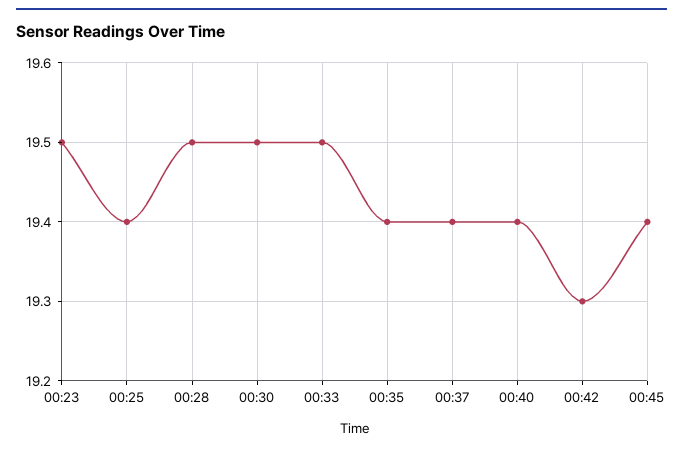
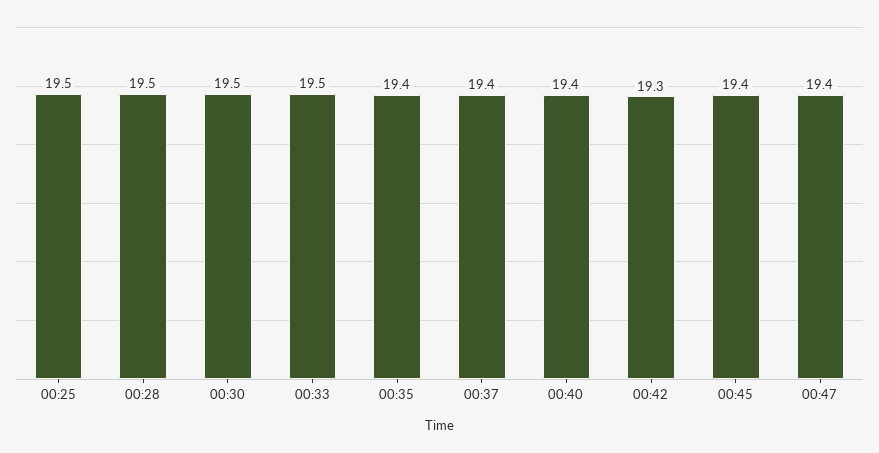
00:23: 19.5 -> none
00:25: 19.4 -> 19.5
00:47: none -> 19.4

